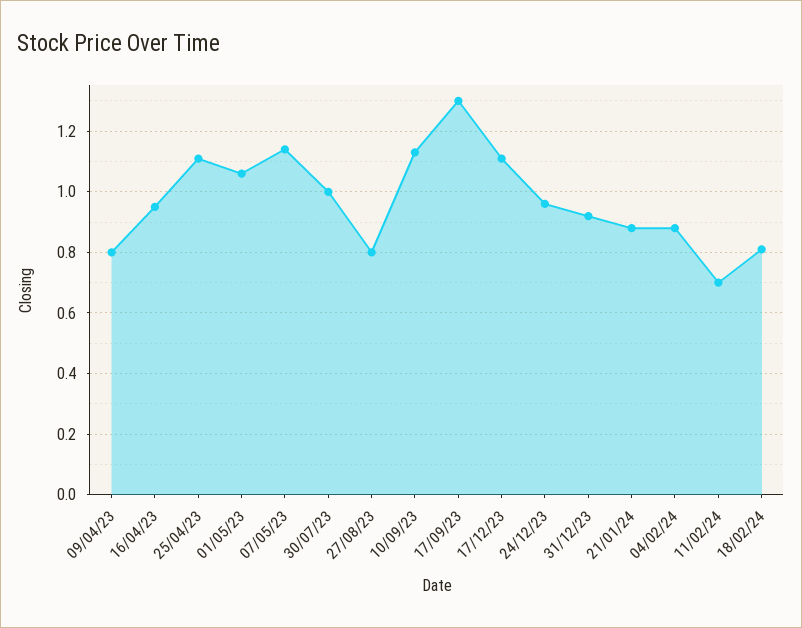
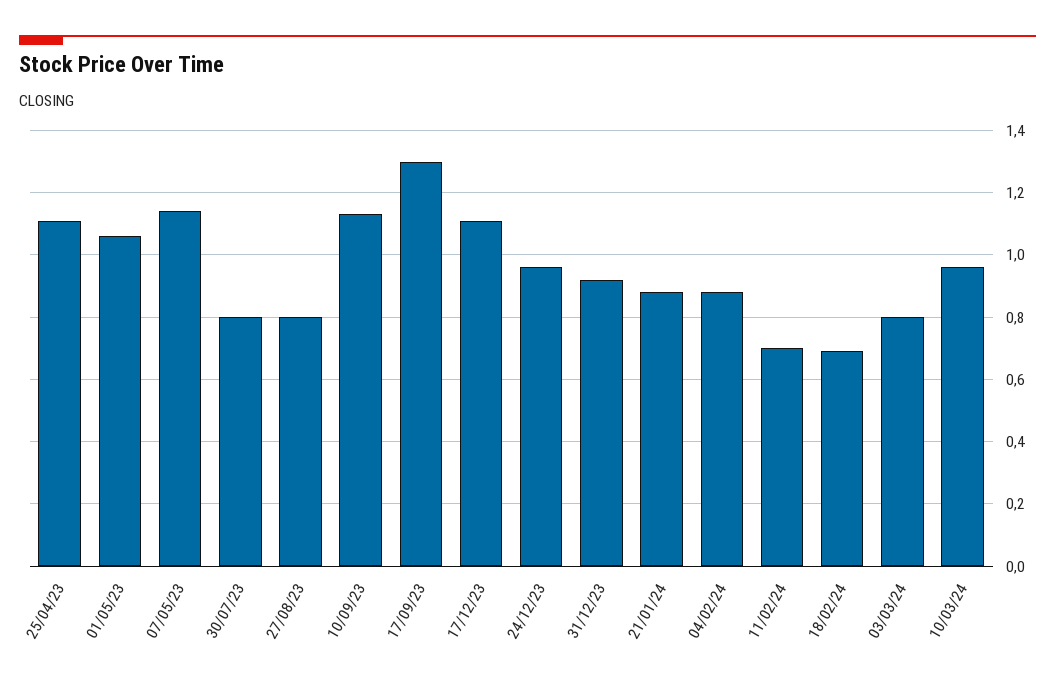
09/04/23: 0.8 -> none
16/04/23: 0.95 -> none
30/07/23: 1 -> 0.8
18/02/24: 0.8 -> 0.7
03/03/24: none -> 0.8
10/03/24: none -> 0.95

